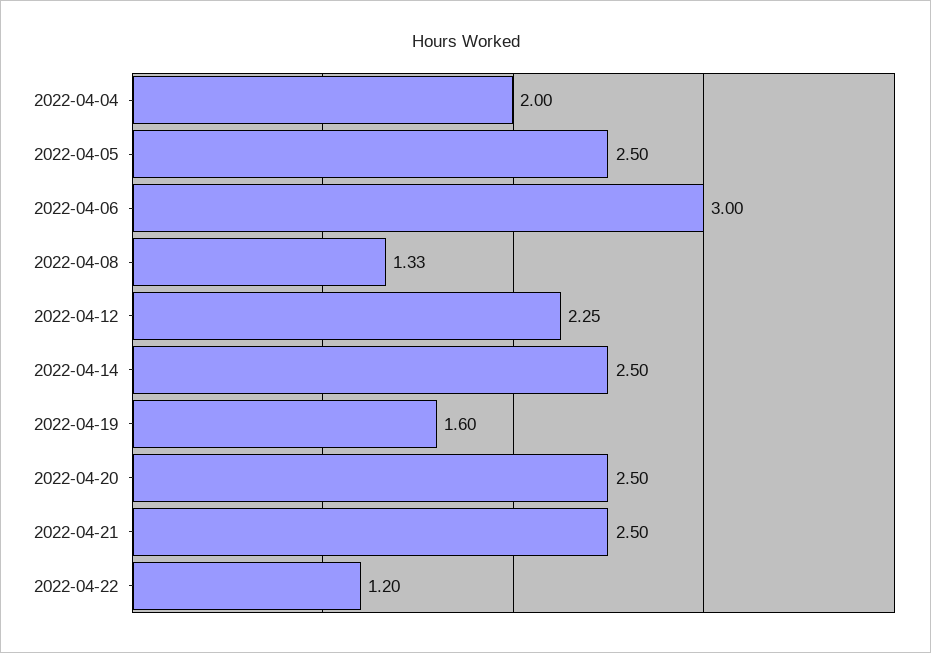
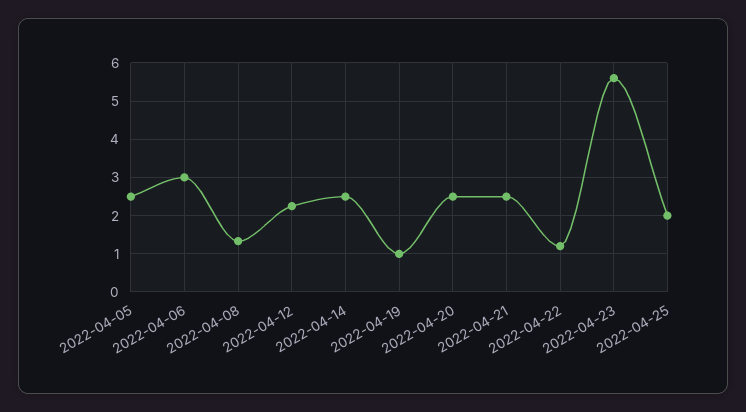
2022-04-04: 2 -> none
2022-04-19: 1.6 -> 1
2022-04-23: none -> 5.6
2022-04-25: none -> 2

